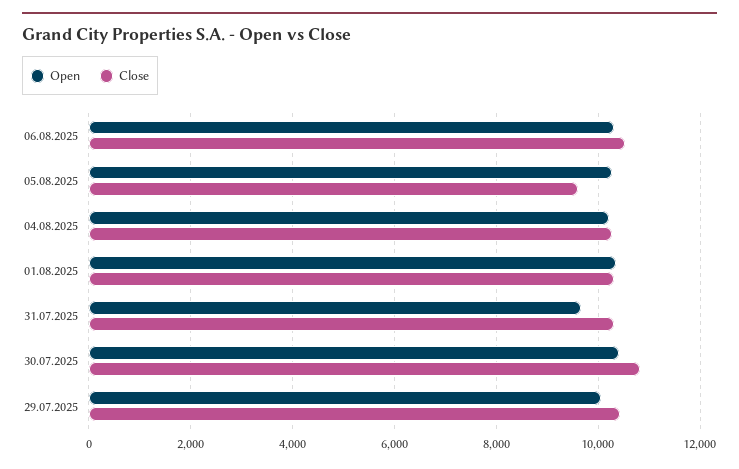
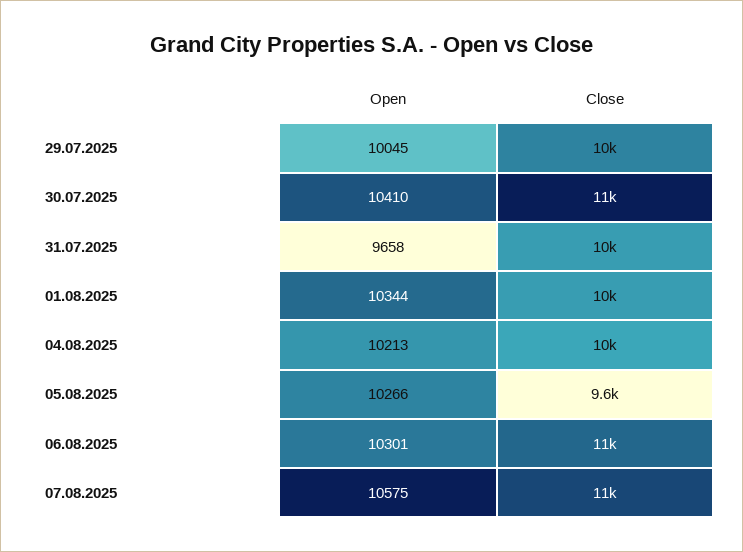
Open, 07.08.2025: none -> 10575
Close, 07.08.2025: none -> 11000

